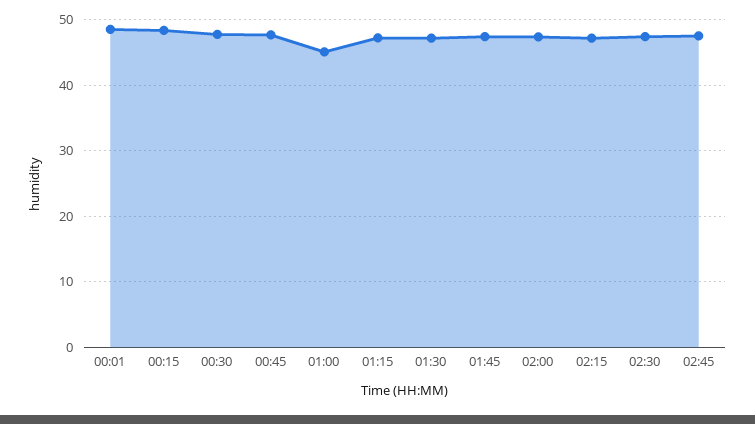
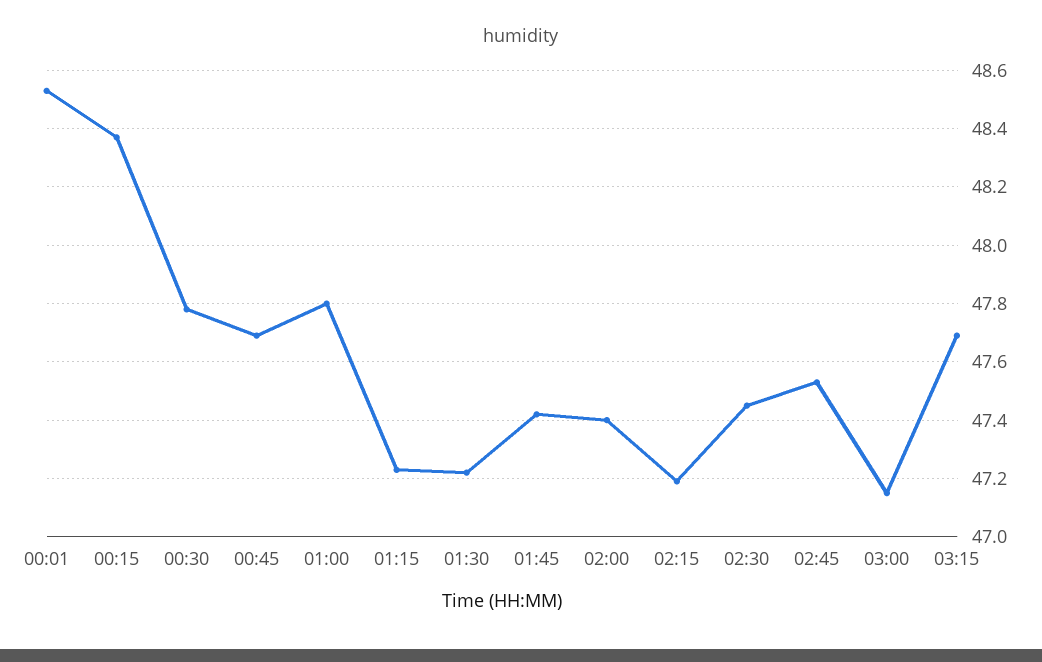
01:00: 45 -> 47.8
03:00: none -> 47.15
03:15: none -> 47.7

